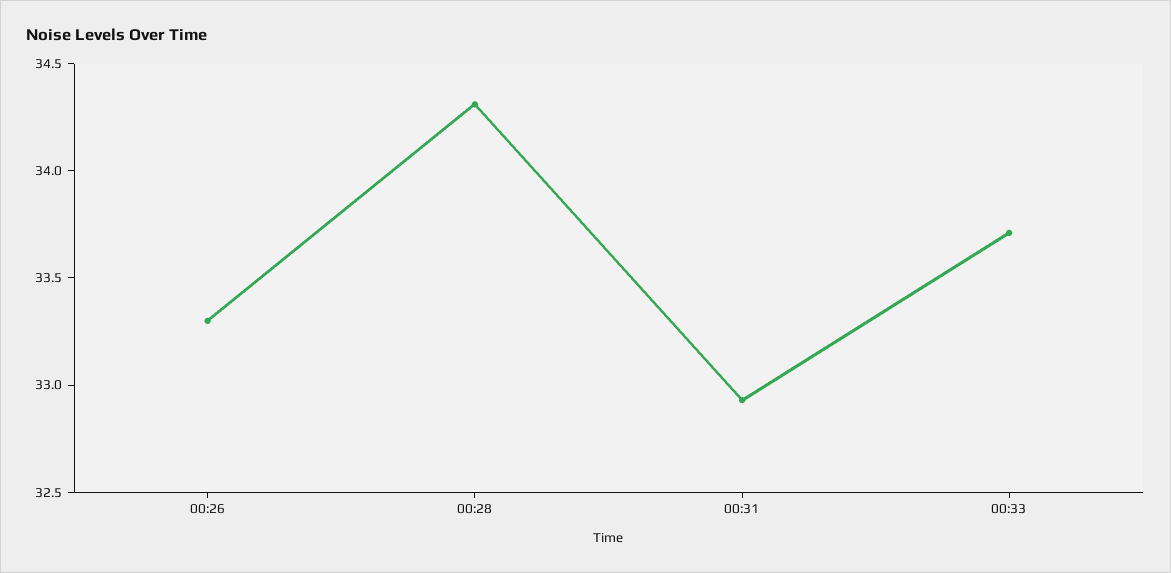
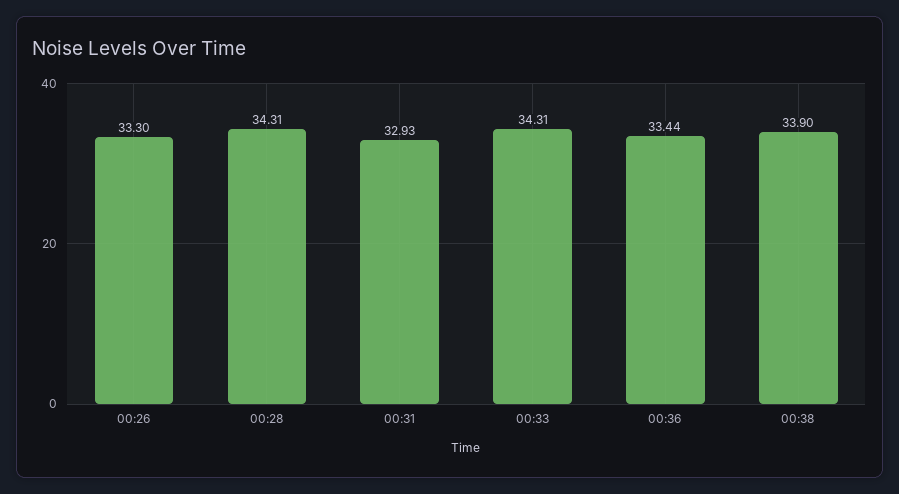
00:33: 33.7 -> 34.31
00:36: none -> 33.44
00:38: none -> 33.9

